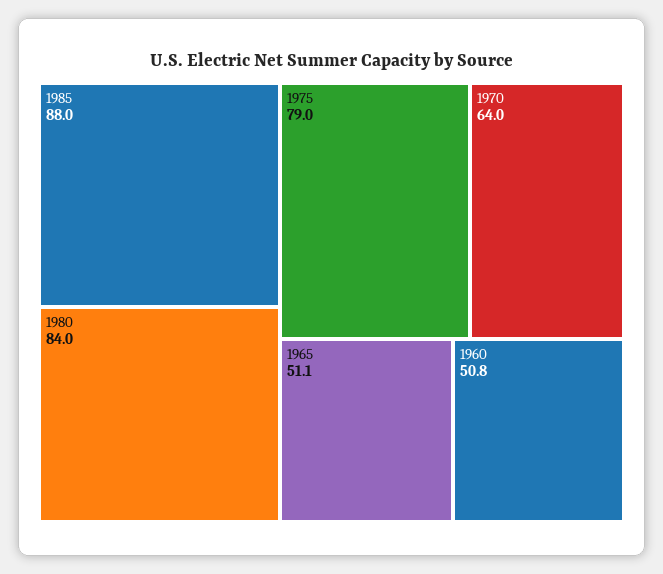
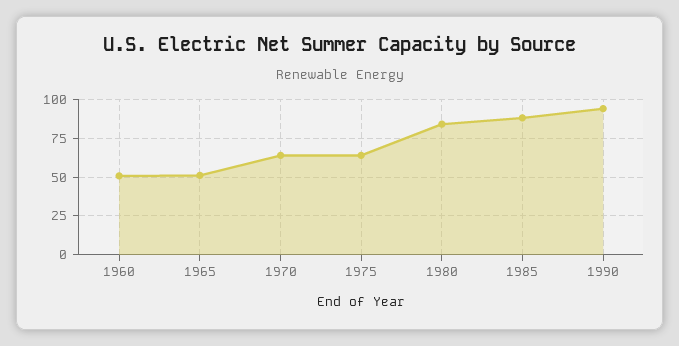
1975: 79 -> 65
1990: none -> 95

